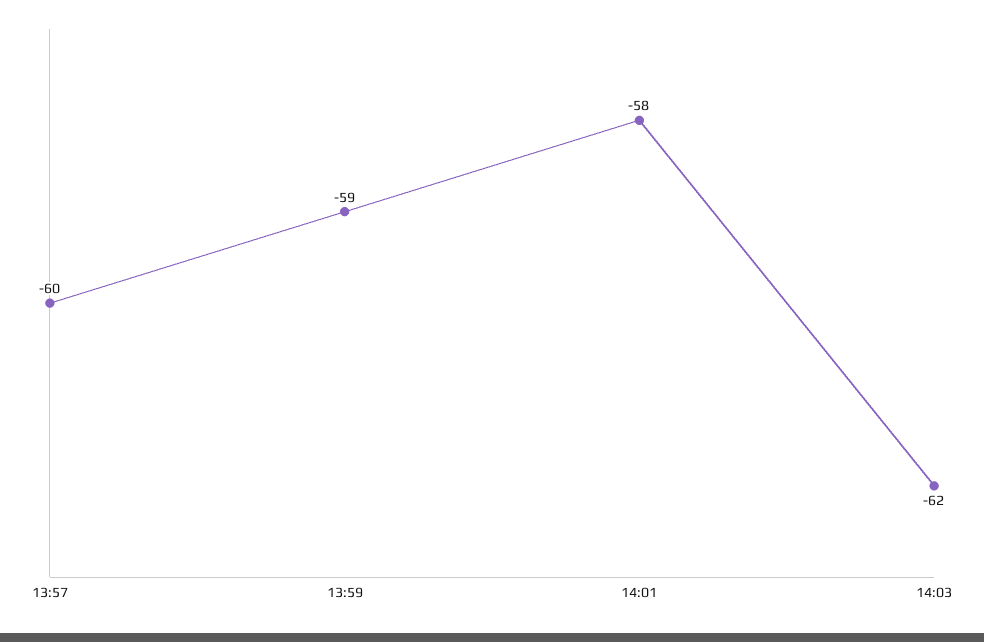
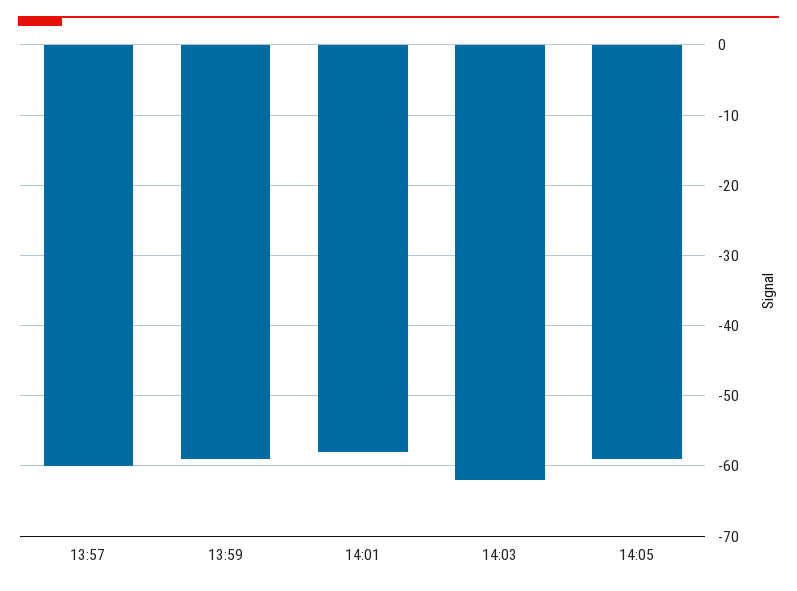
14:05: none -> -59

